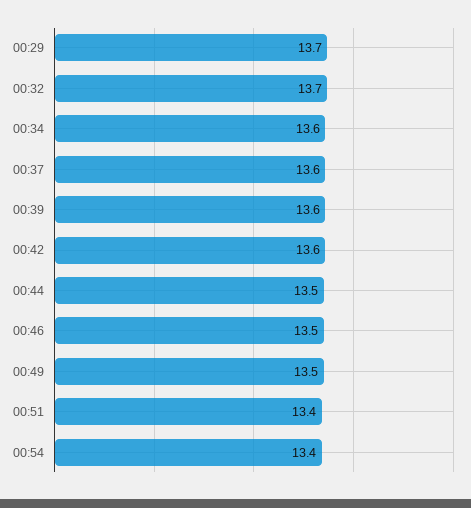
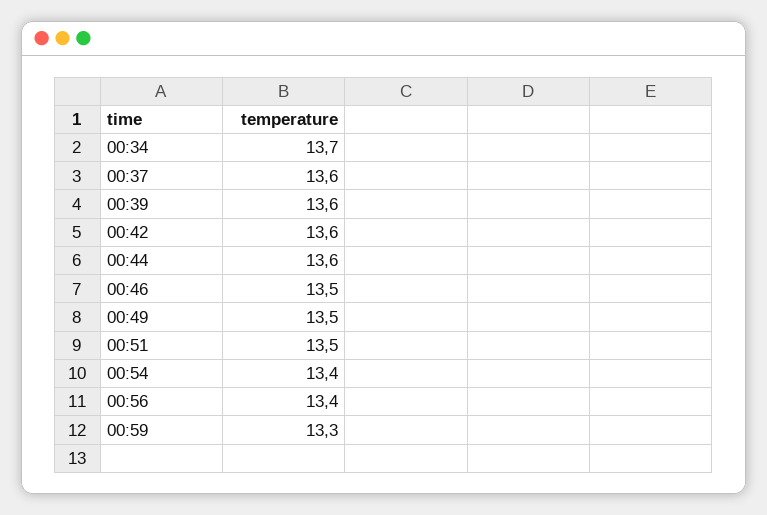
00:29: 13.7 -> none
00:32: 13.7 -> none
00:34: 13.6 -> 13.7
00:44: 13.5 -> 13.6
00:51: 13.4 -> 13.5
00:56: none -> 13.4
00:59: none -> 13.3

